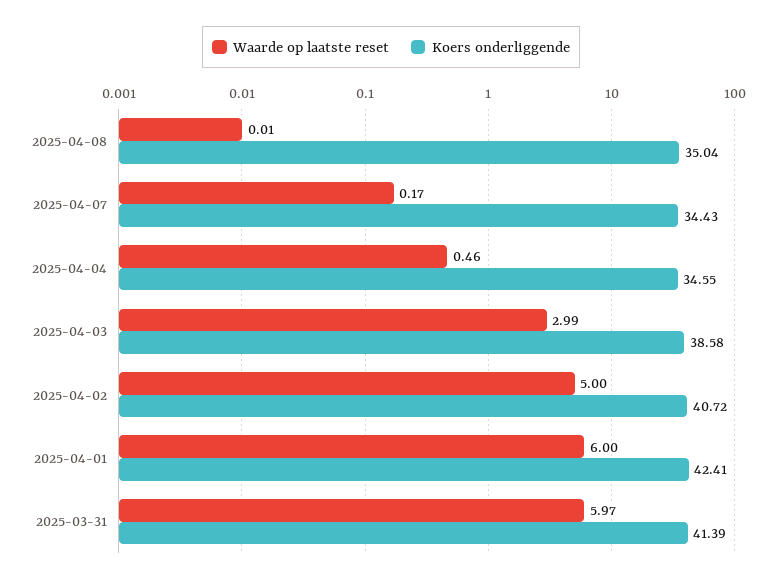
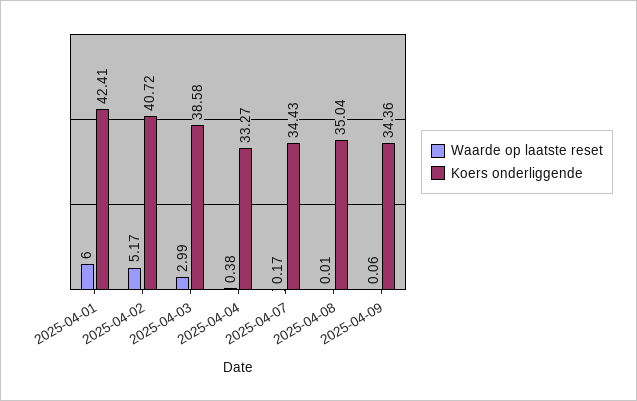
Waarde op laatste reset, 2025-04-04: 0.46 -> 0.38
Koers onderliggende, 2025-04-04: 34.55 -> 33.27
Waarde op laatste reset, 2025-04-02: 5 -> 5.17
Waarde op laatste reset, 2025-03-31: 5.97 -> none
Koers onderliggende, 2025-03-31: 41.39 -> none
Waarde op laatste reset, 2025-04-09: none -> 0.06
Koers onderliggende, 2025-04-09: none -> 34.36

